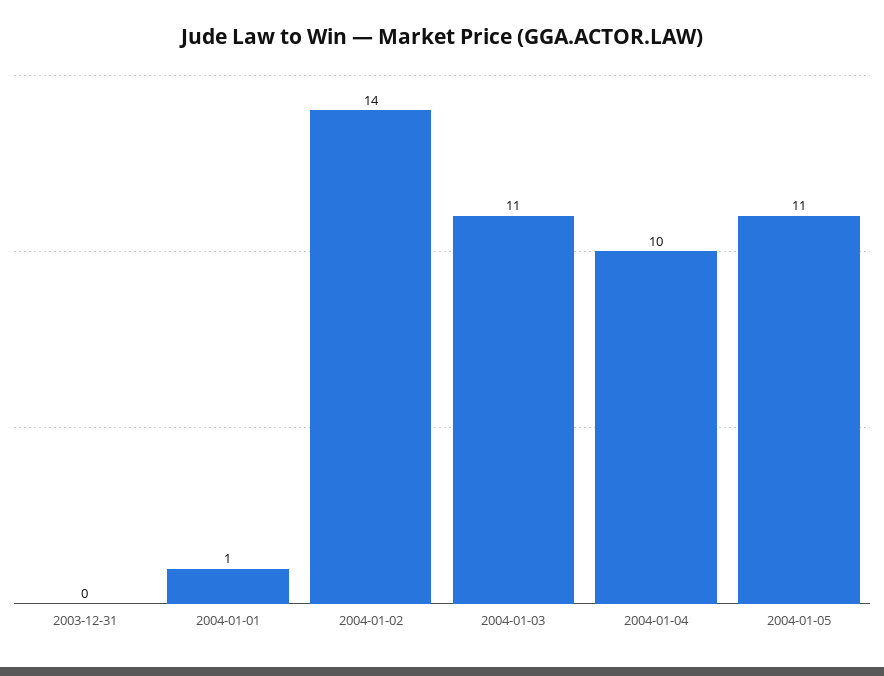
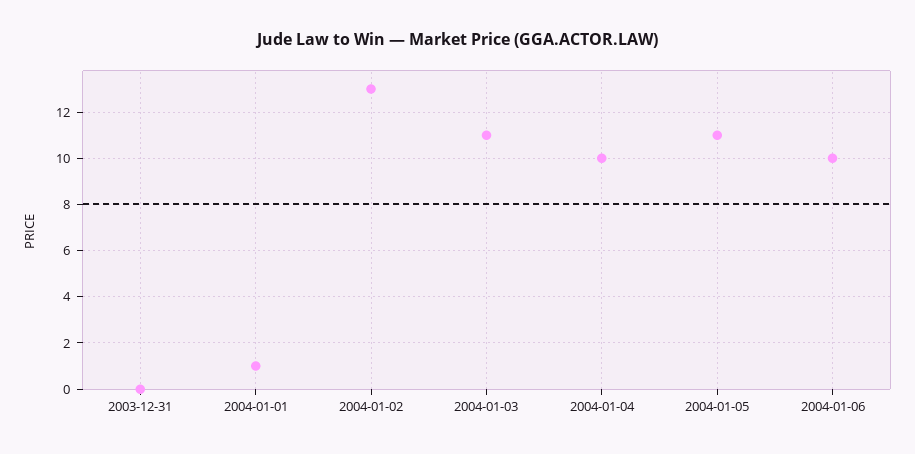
2004-01-02: 14 -> 13
2004-01-06: none -> 10

